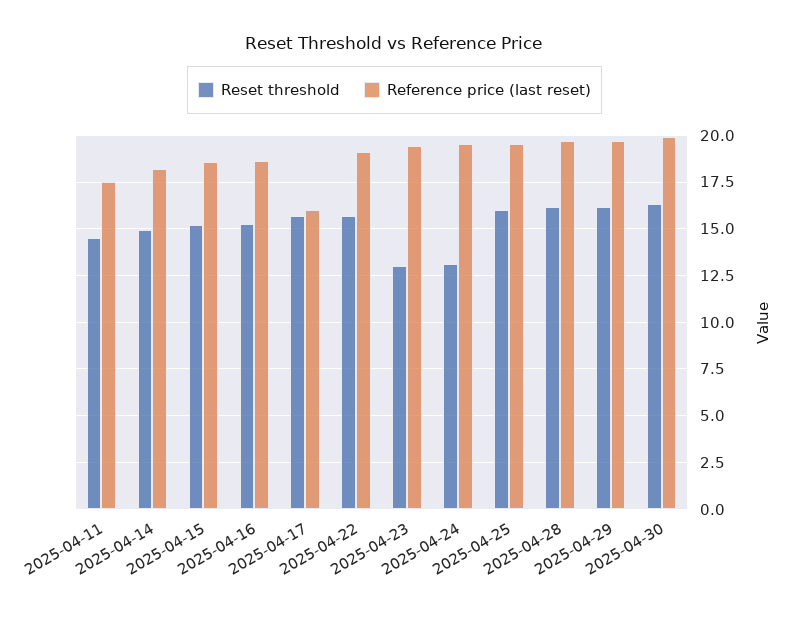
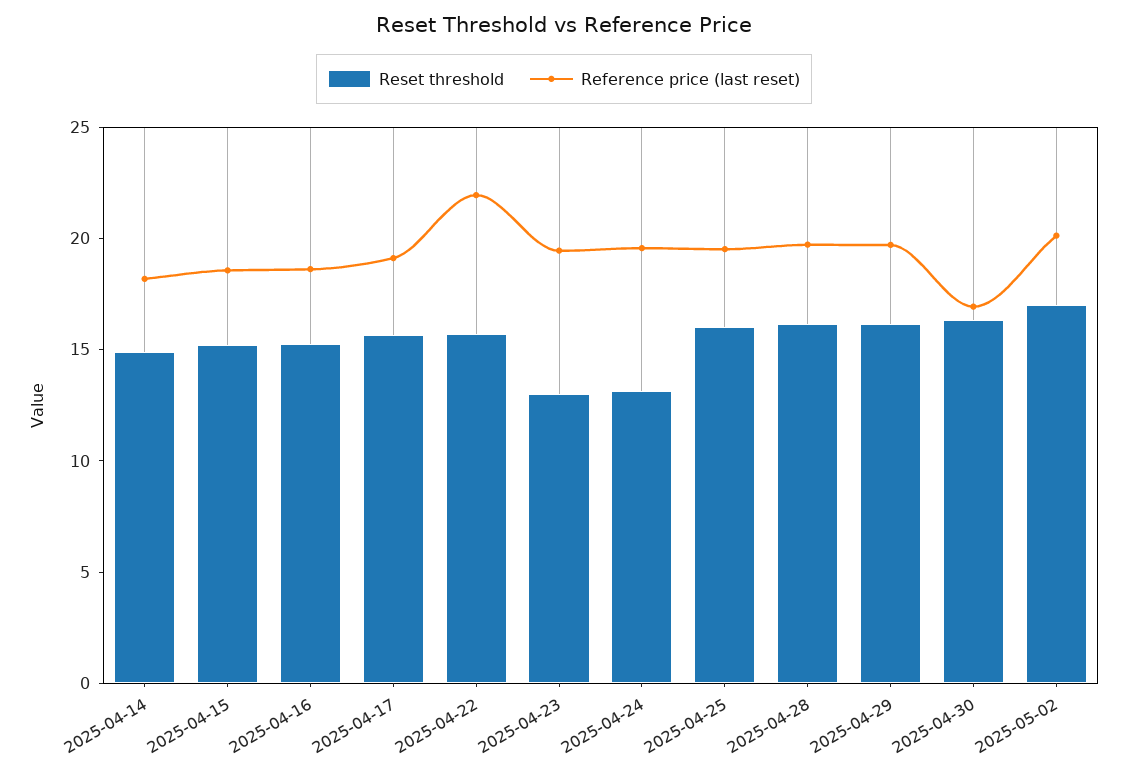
Reset threshold, 2025-04-11: 14.5 -> none
Reference price (last reset), 2025-04-11: 17.5 -> none
Reference price (last reset), 2025-04-17: 16 -> 19
Reference price (last reset), 2025-04-22: 19 -> 22
Reference price (last reset), 2025-04-30: 20 -> 17
Reset threshold, 2025-05-02: none -> 17
Reference price (last reset), 2025-05-02: none -> 20

